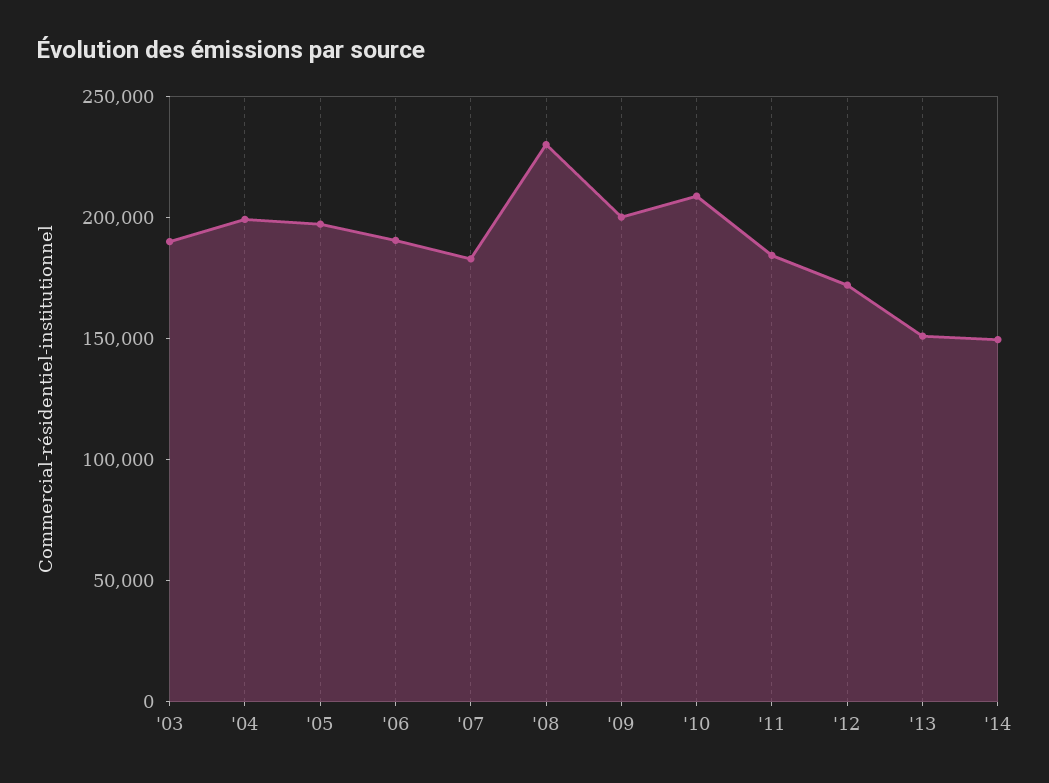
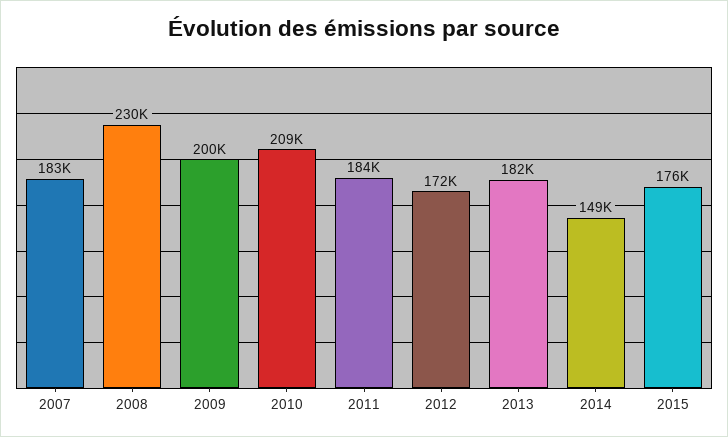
'03: 190000 -> none
'04: 200000 -> none
'05: 200000 -> none
'06: 190000 -> none
'13: 150000 -> 182000
2015: none -> 176000

